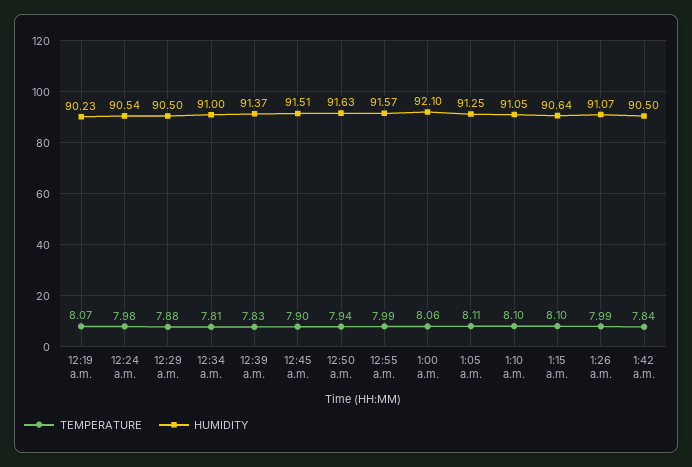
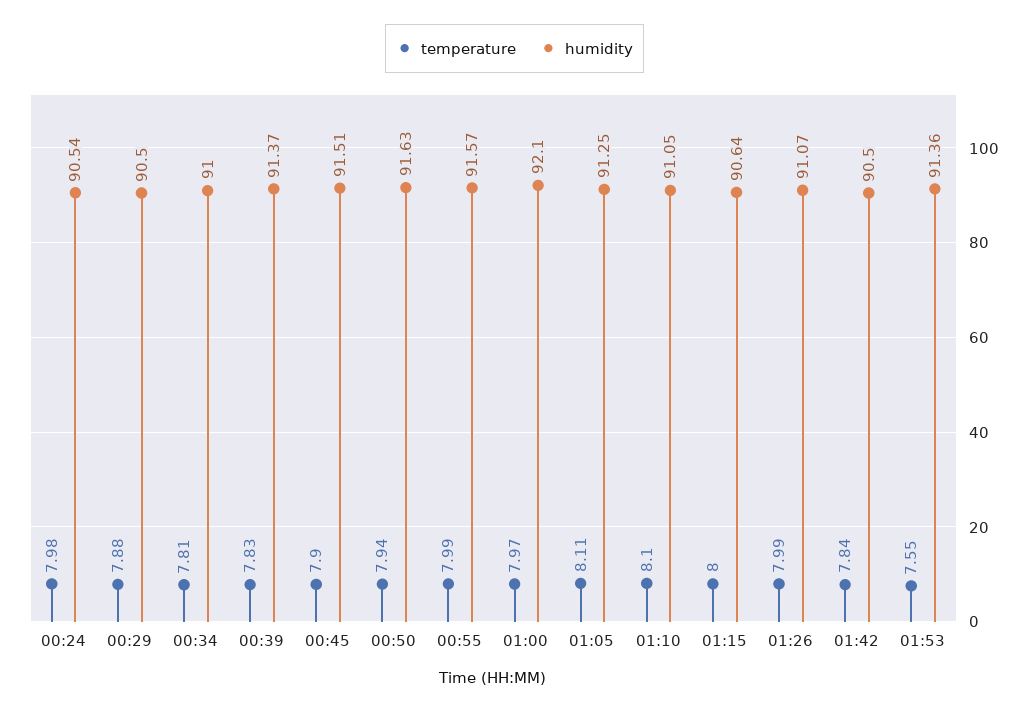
TEMPERATURE, 12:19 a.m.: 8.07 -> none
HUMIDITY, 12:19 a.m.: 90.23 -> none
TEMPERATURE, 1:00 a.m.: 8.06 -> 7.97
TEMPERATURE, 1:15 a.m.: 8.1 -> 8
TEMPERATURE, 01:53: none -> 7.55
HUMIDITY, 01:53: none -> 91.36

